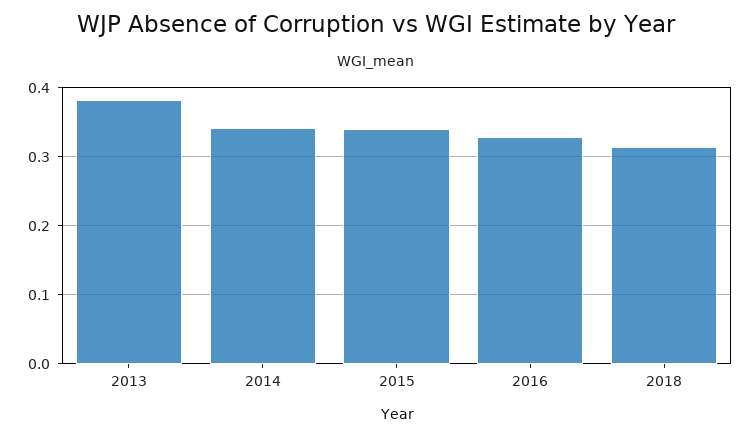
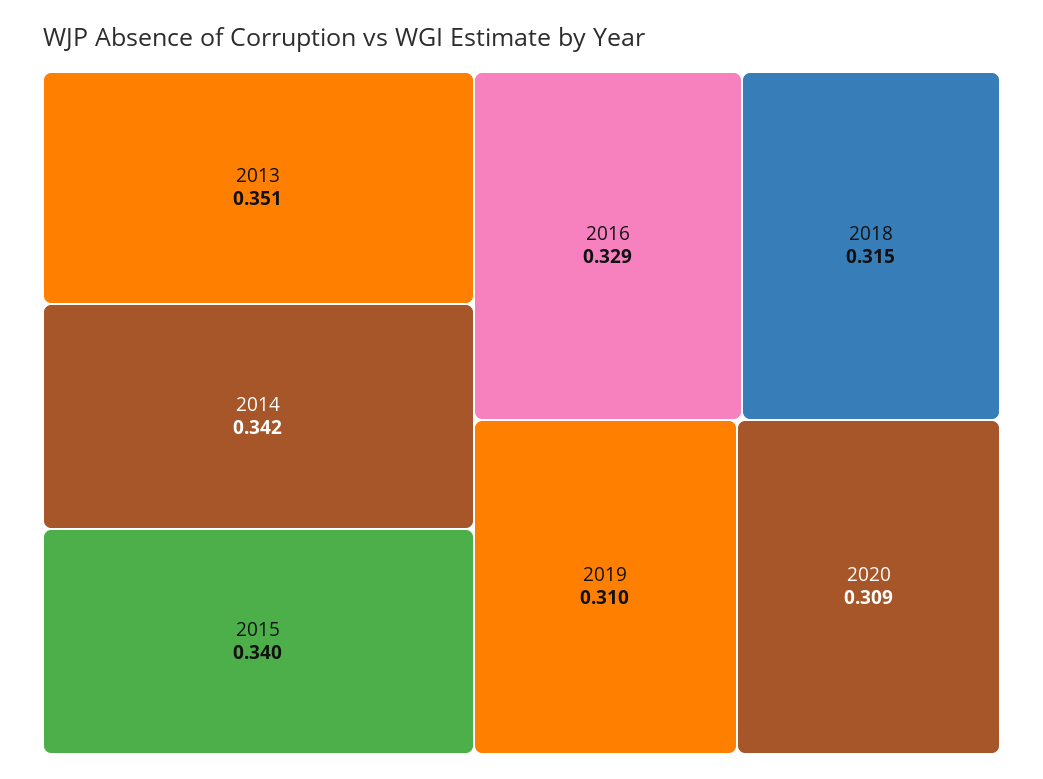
2013: 0.38 -> 0.351
2019: none -> 0.31
2020: none -> 0.309

